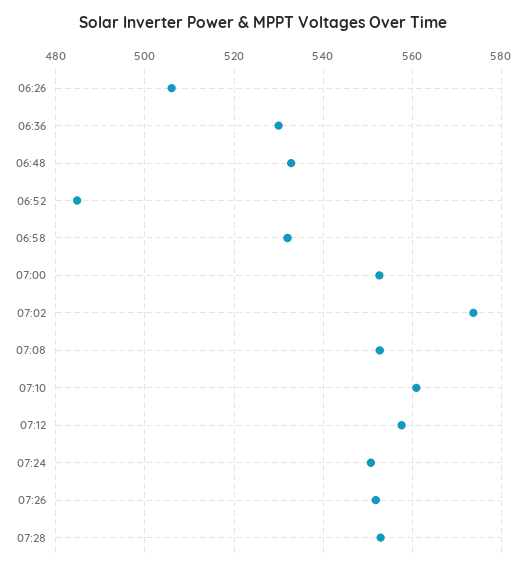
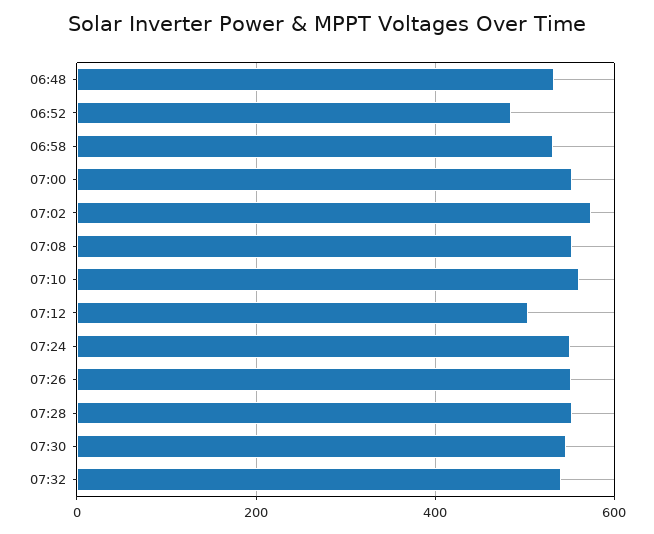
06:26: 506 -> none
06:36: 530 -> none
07:12: 558 -> 500
07:30: none -> 540
07:32: none -> 540

